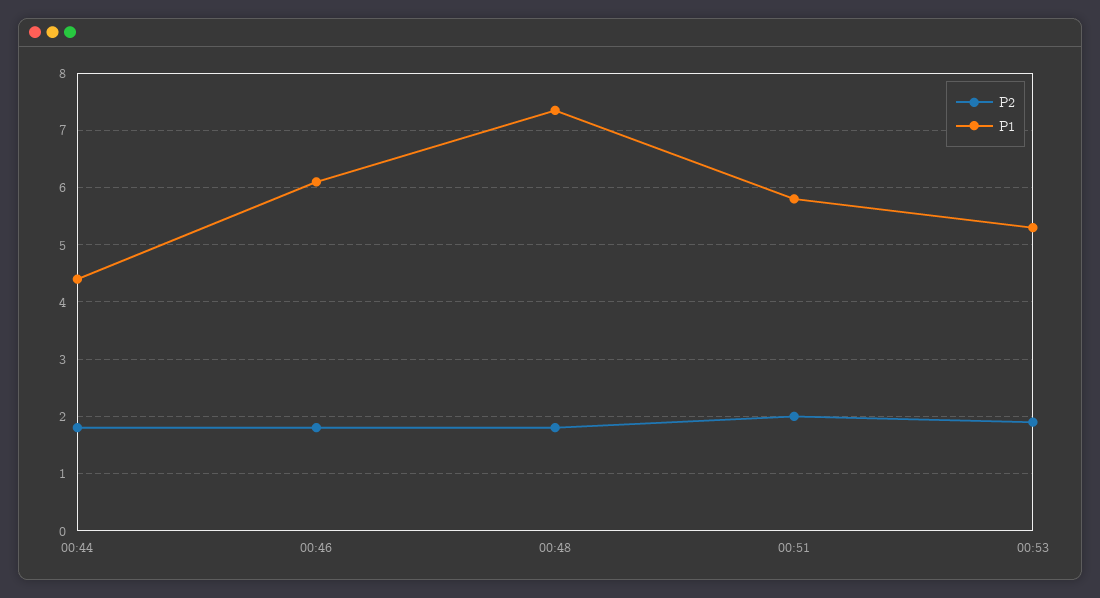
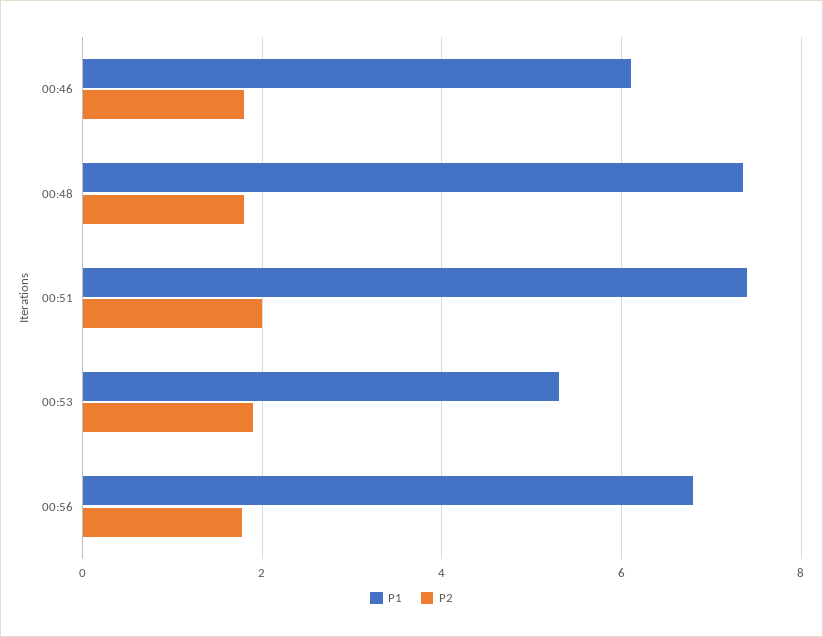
P2, 00:44: 1.8 -> none
P1, 00:44: 4.4 -> none
P1, 00:51: 5.8 -> 7.4
P1, 00:56: none -> 6.8
P2, 00:56: none -> 1.8

